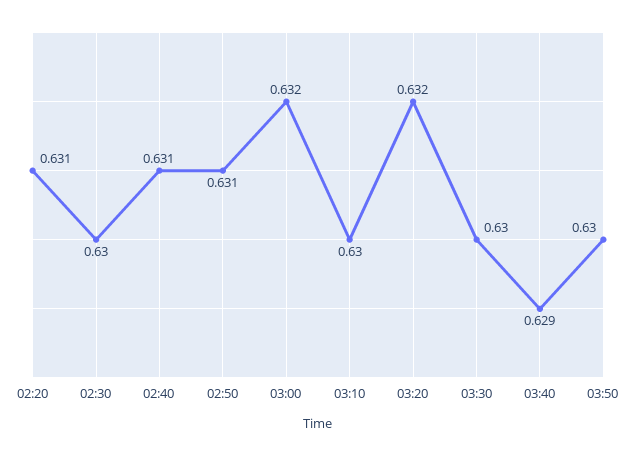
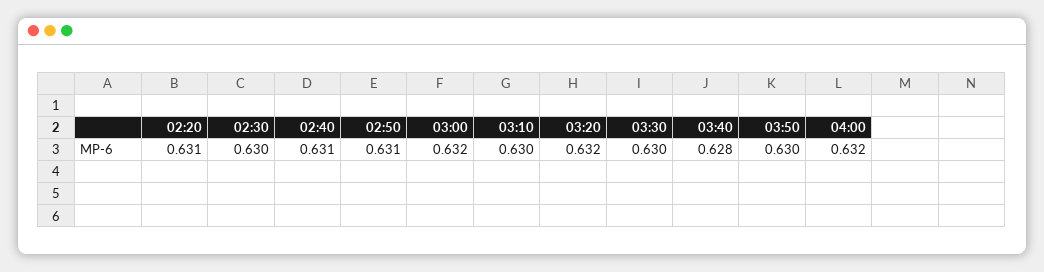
03:40: 0.629 -> 0.628
04:00: none -> 0.632

